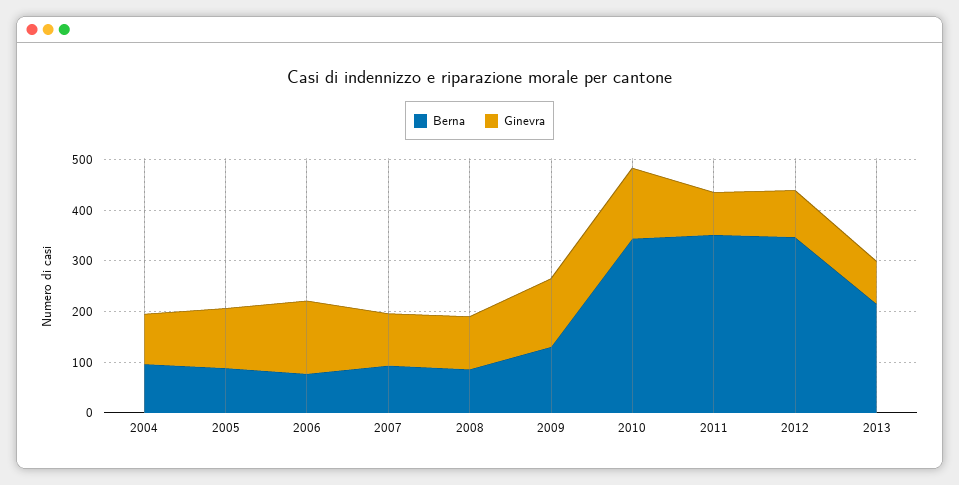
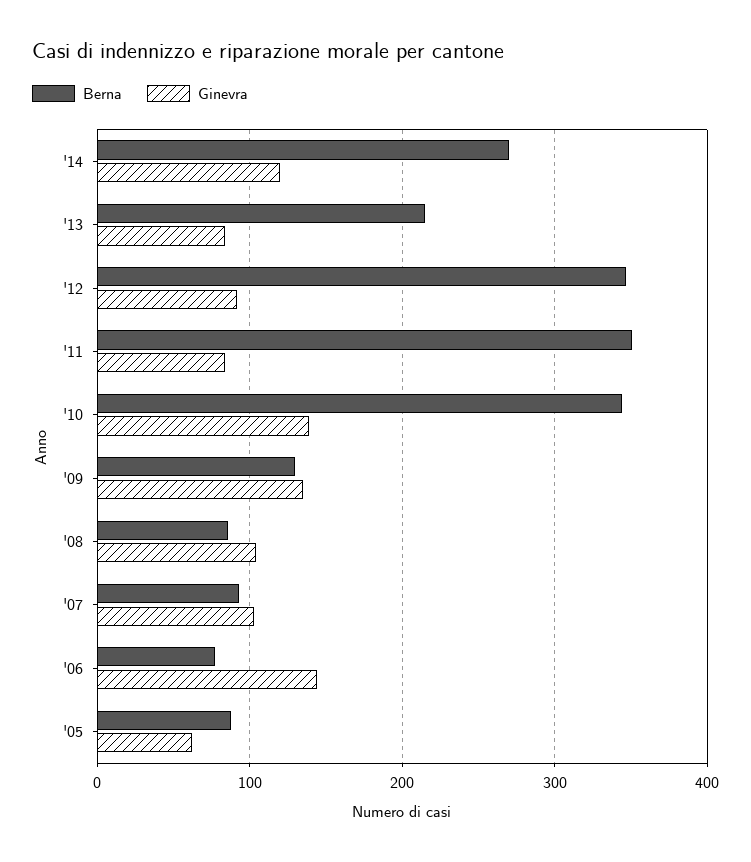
Berna, 2004: 100 -> none
Ginevra, 2004: 100 -> none
Ginevra, 2005: 120 -> 60
Berna, '14: none -> 270
Ginevra, '14: none -> 120

